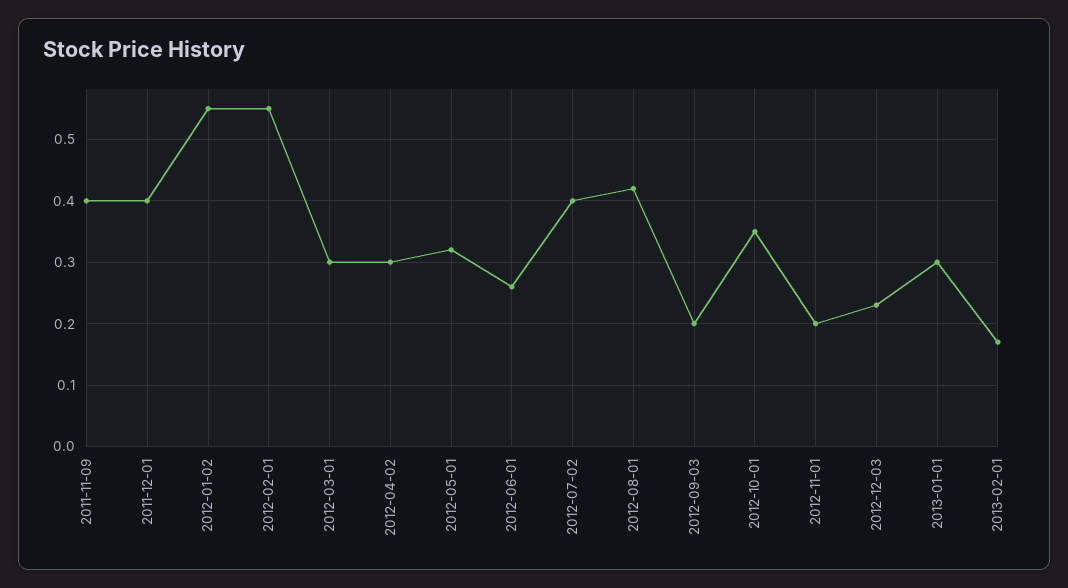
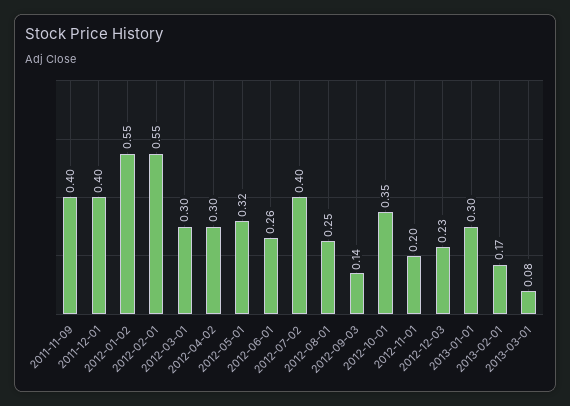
2012-08-01: 0.42 -> 0.25
2012-09-03: 0.2 -> 0.14
2013-03-01: none -> 0.08

